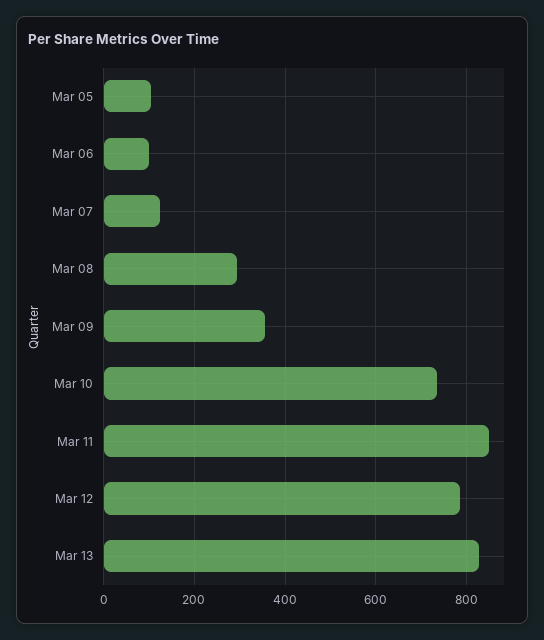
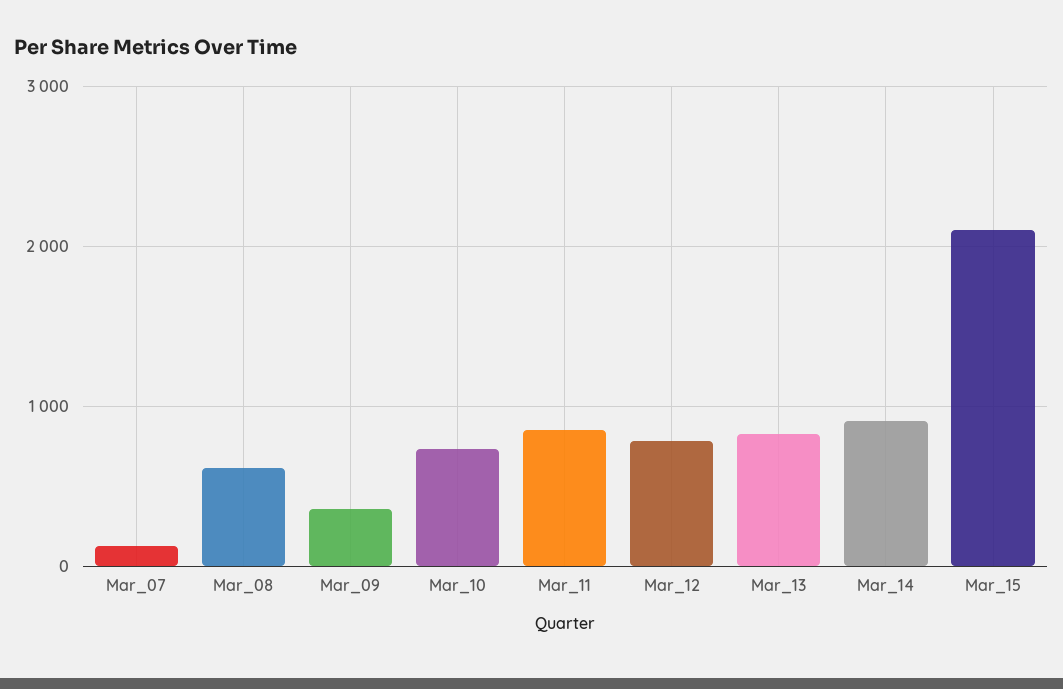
Mar 05: 100 -> none
Mar 06: 100 -> none
Mar 08: 300 -> 600
Mar_14: none -> 900
Mar_15: none -> 2100

